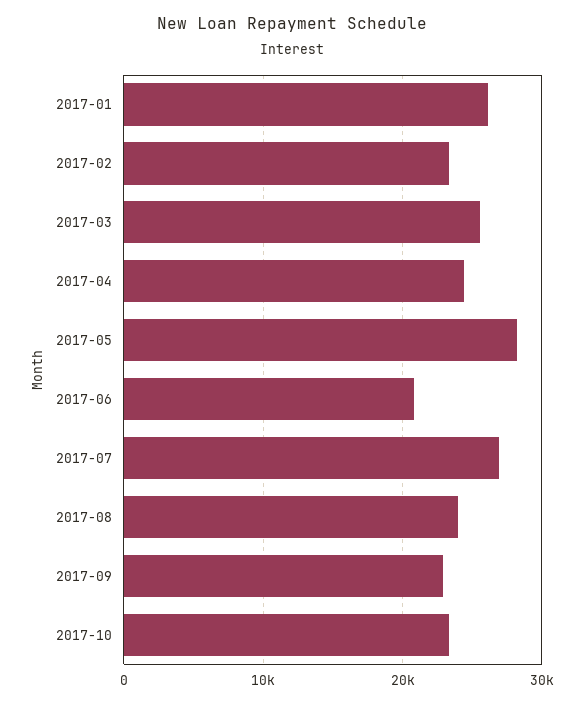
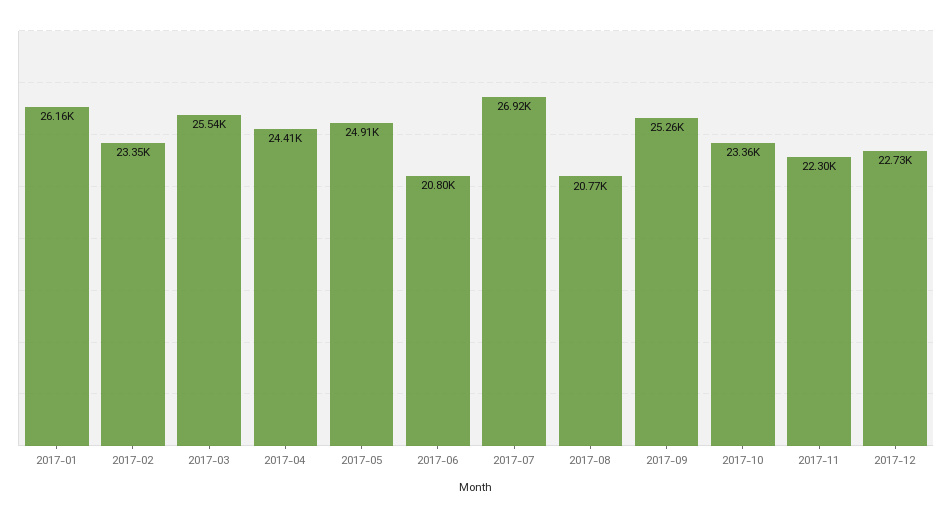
2017-05: 28000 -> 24910
2017-08: 24000 -> 20770
2017-09: 23000 -> 25260
2017-11: none -> 22300
2017-12: none -> 22730

